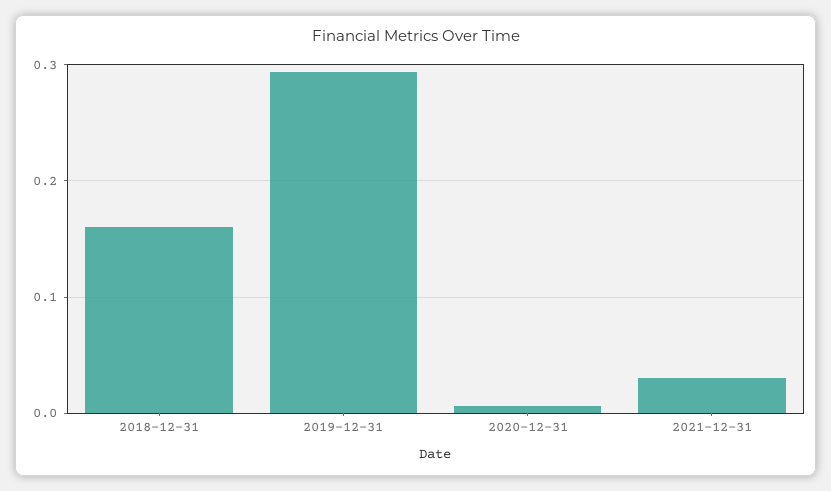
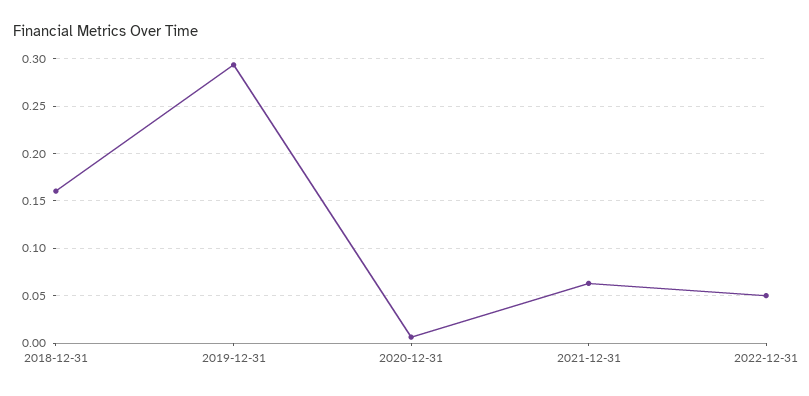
2021-12-31: 0.03 -> 0.06
2022-12-31: none -> 0.05

